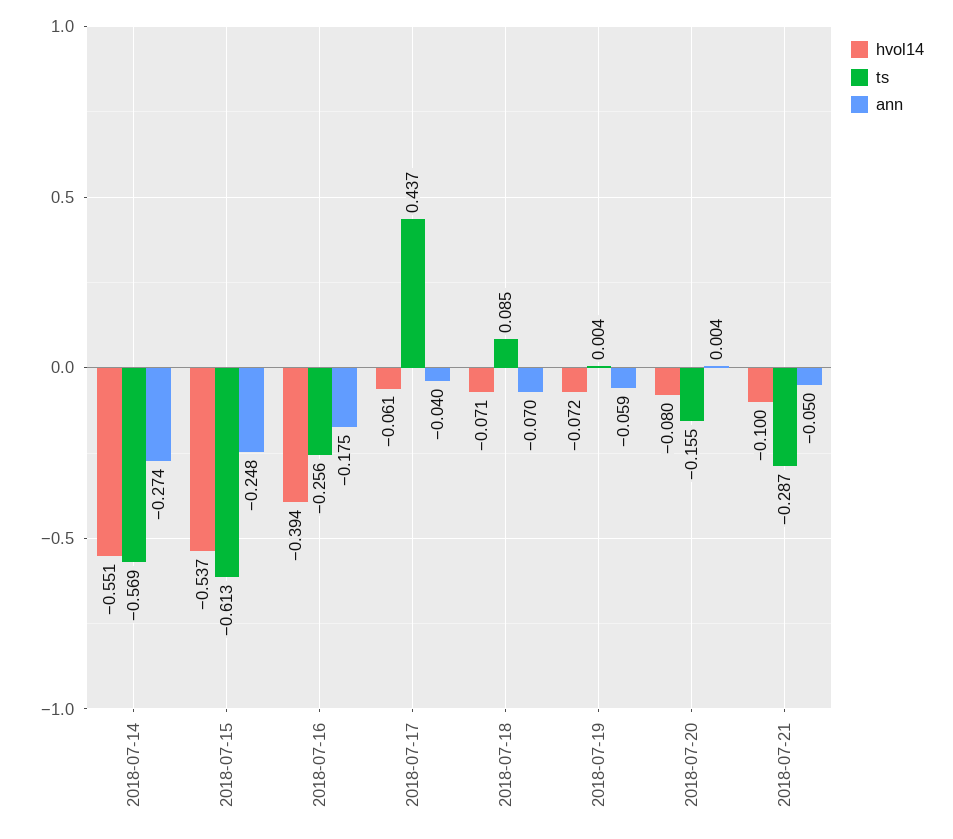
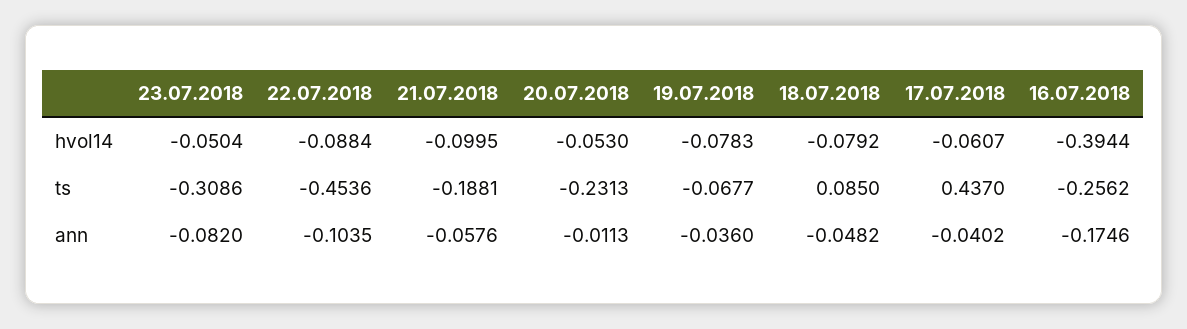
hvol14, 2018-07-14: -0.551 -> none
ts, 2018-07-14: -0.569 -> none
ann, 2018-07-14: -0.274 -> none
hvol14, 2018-07-15: -0.537 -> none
ts, 2018-07-15: -0.613 -> none
ann, 2018-07-15: -0.248 -> none
hvol14, 2018-07-18: -0.071 -> -0.0792
ann, 2018-07-18: -0.07 -> -0.0482
hvol14, 2018-07-19: -0.072 -> -0.0783
ts, 2018-07-19: 0.004 -> -0.0677
ann, 2018-07-19: -0.059 -> -0.036
hvol14, 2018-07-20: -0.08 -> -0.053
ts, 2018-07-20: -0.155 -> -0.2313
ann, 2018-07-20: 0.004 -> -0.0113
ts, 2018-07-21: -0.287 -> -0.1881
ann, 2018-07-21: -0.05 -> -0.0576
hvol14, 23.07.2018: none -> -0.0504
hvol14, 22.07.2018: none -> -0.0884
ts, 23.07.2018: none -> -0.3086
ts, 22.07.2018: none -> -0.4536
ann, 23.07.2018: none -> -0.082
ann, 22.07.2018: none -> -0.1035

